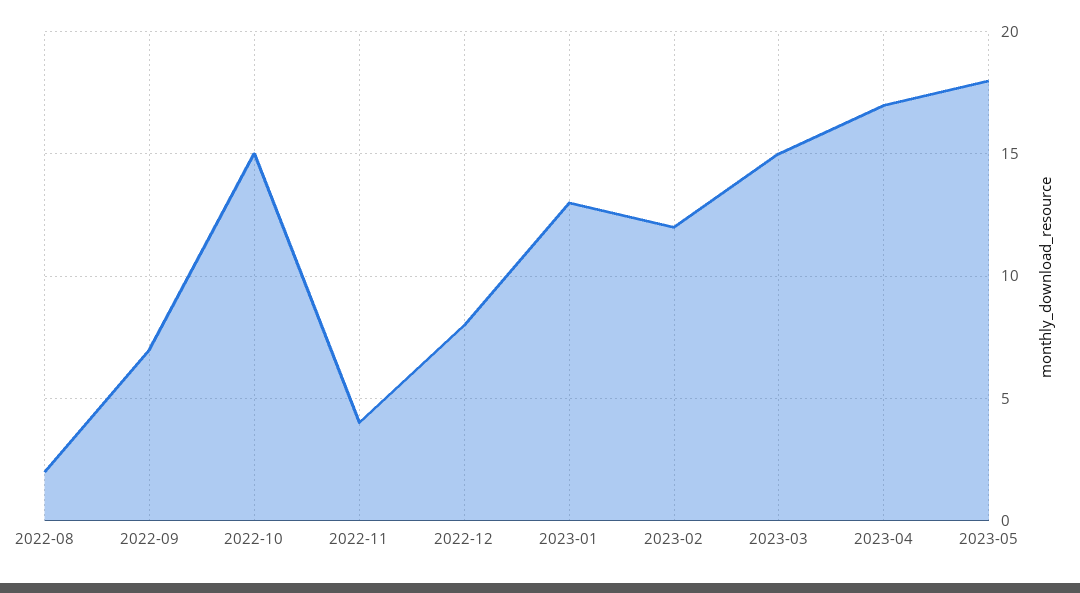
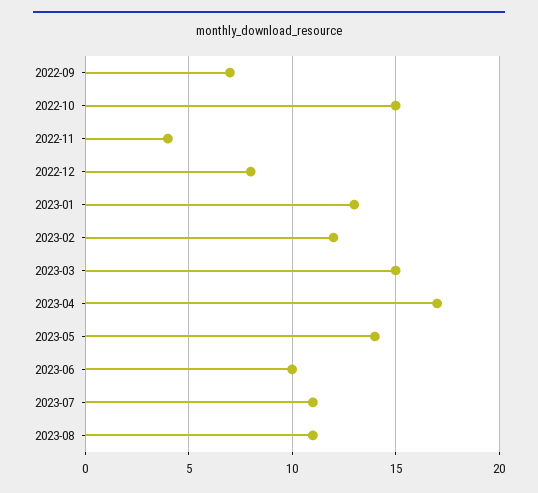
2022-08: 2 -> none
2023-05: 18 -> 14
2023-06: none -> 10
2023-07: none -> 11
2023-08: none -> 11

